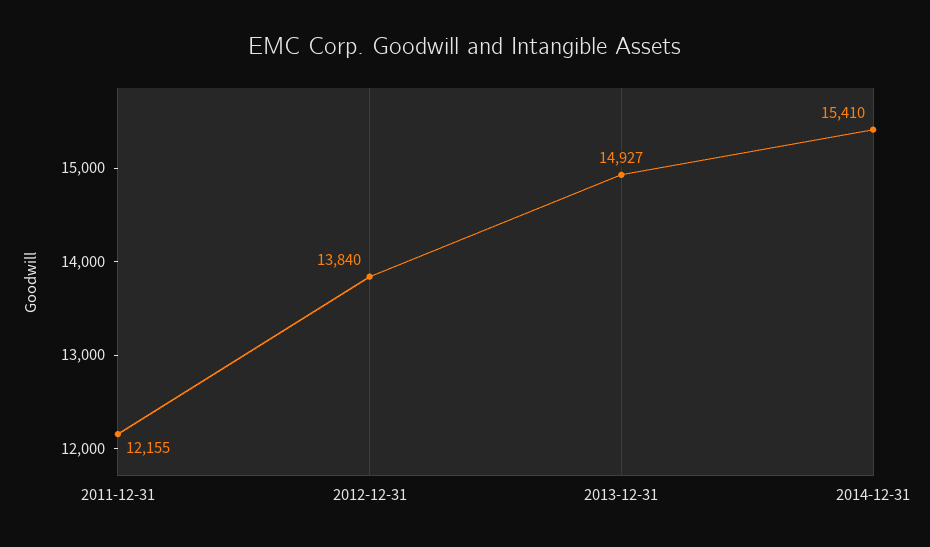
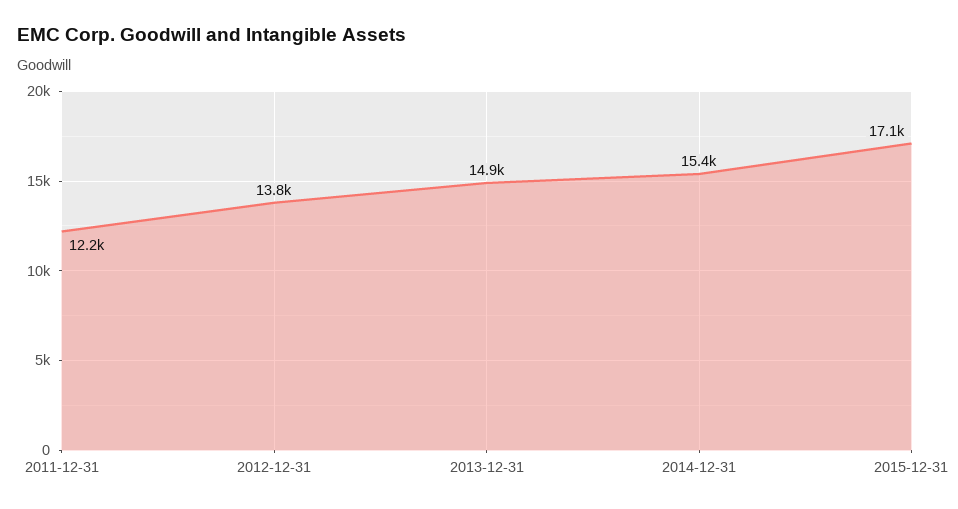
2015-12-31: none -> 17100

